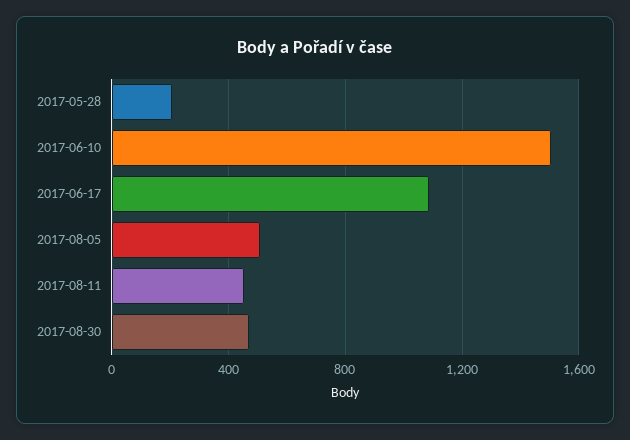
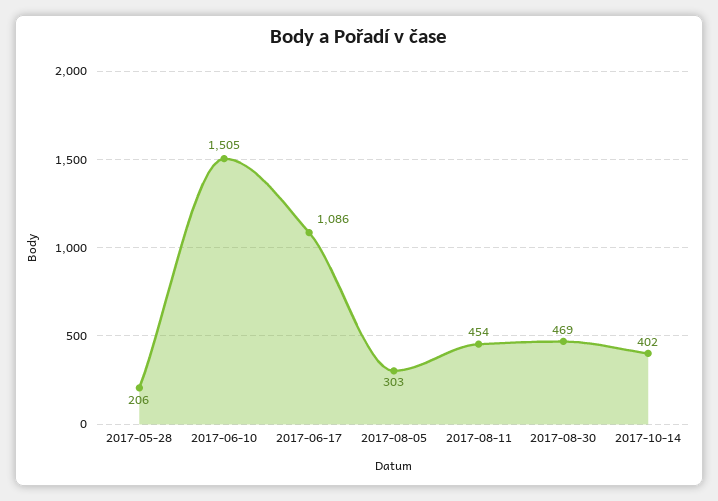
2017-08-05: 500 -> 303
2017-10-14: none -> 402

